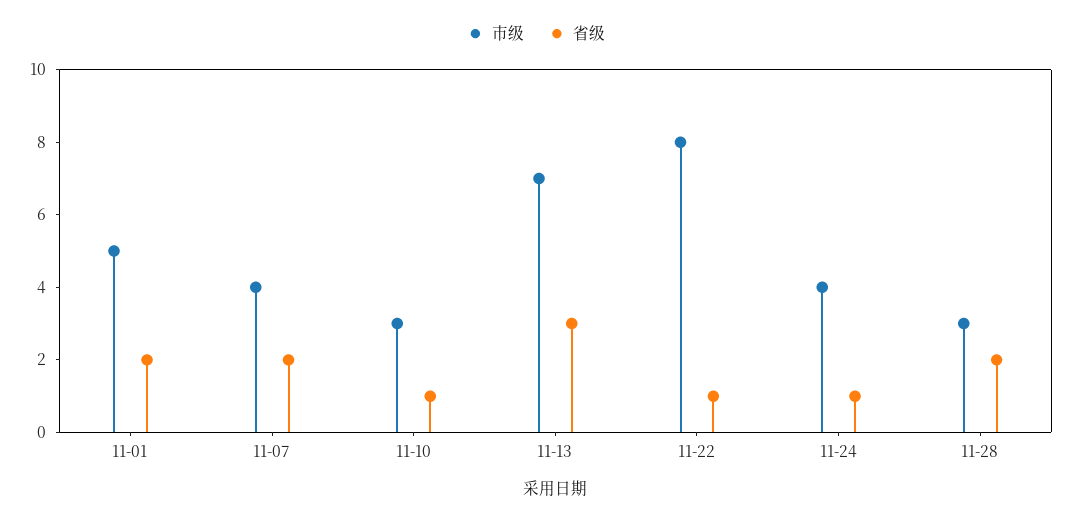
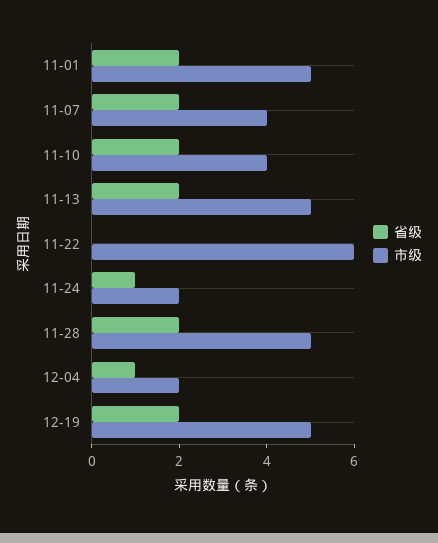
市级, 11-10: 3 -> 4
省级, 11-10: 1 -> 2
市级, 11-13: 7 -> 5
省级, 11-13: 3 -> 2
市级, 11-22: 8 -> 6
省级, 11-22: 1 -> 0
市级, 11-24: 4 -> 2
市级, 11-28: 3 -> 5
省级, 12-04: none -> 1
市级, 12-04: none -> 2
省级, 12-19: none -> 2
市级, 12-19: none -> 5

